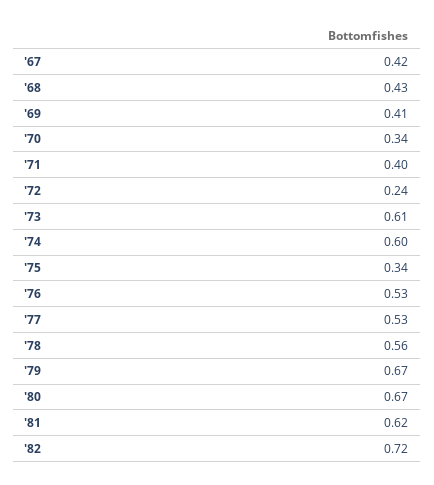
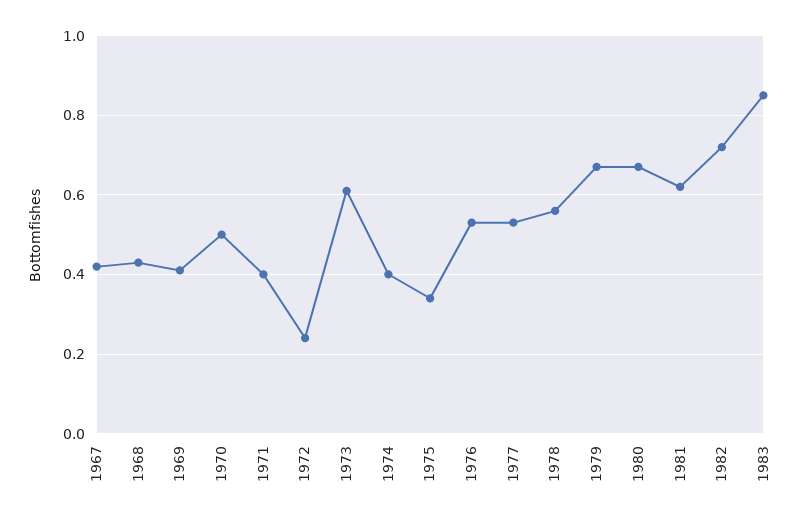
'70: 0.34 -> 0.5
'74: 0.6 -> 0.4
1983: none -> 0.85

